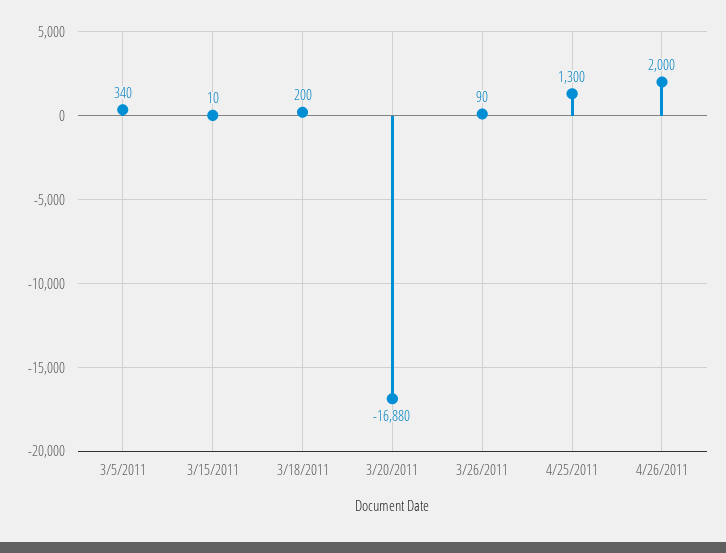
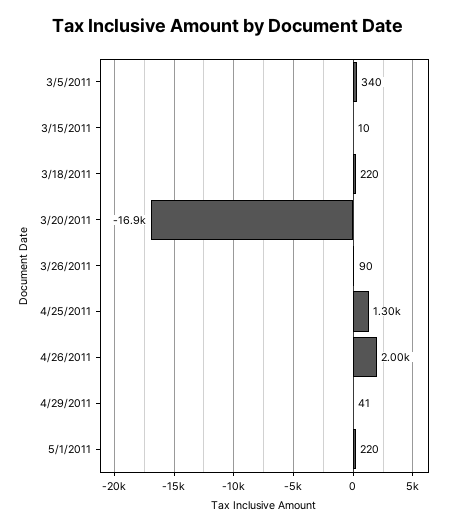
3/18/2011: 200 -> 220
4/29/2011: none -> 41
5/1/2011: none -> 220

